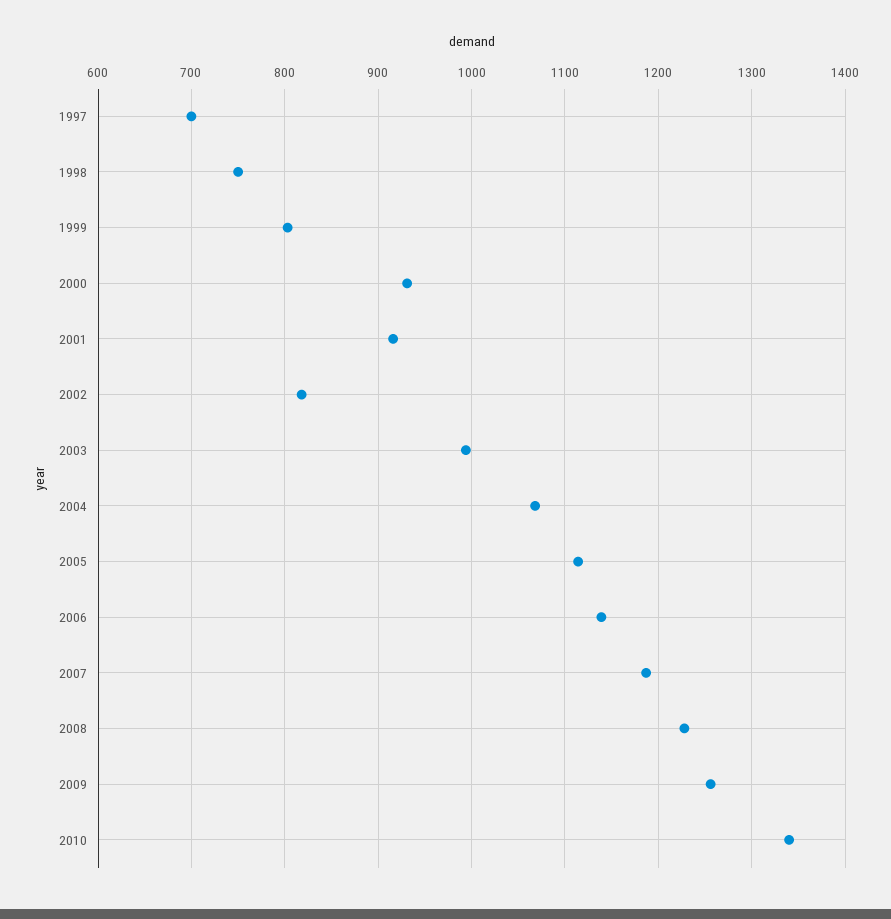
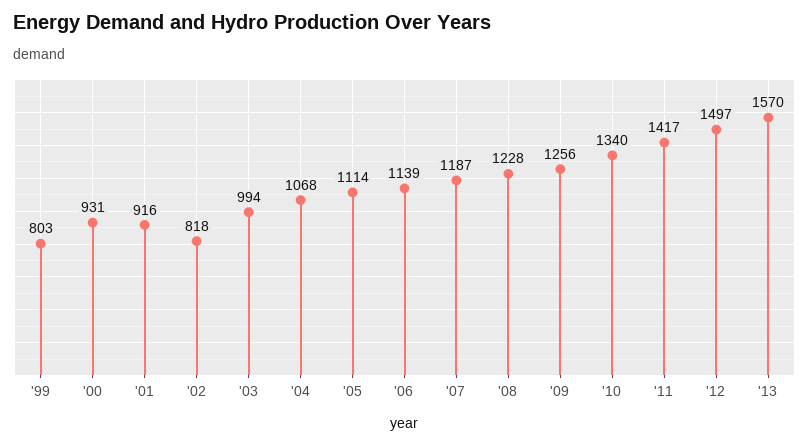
1997: 700 -> none
1998: 750 -> none
'11: none -> 1417
'12: none -> 1497
'13: none -> 1570

